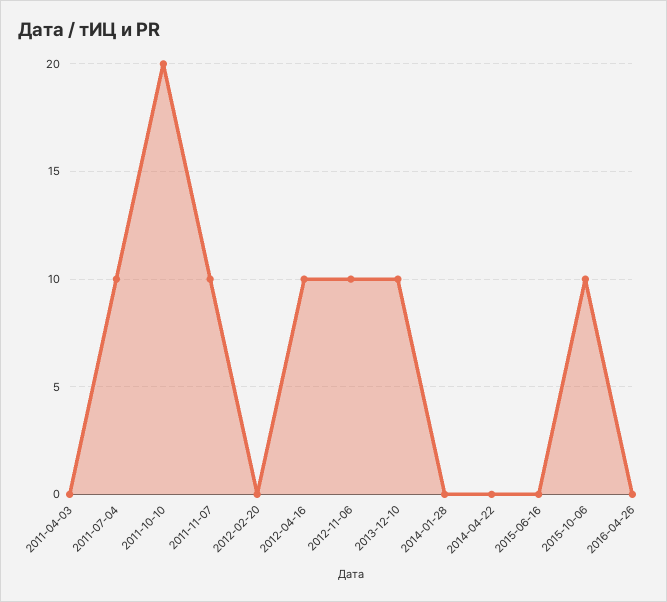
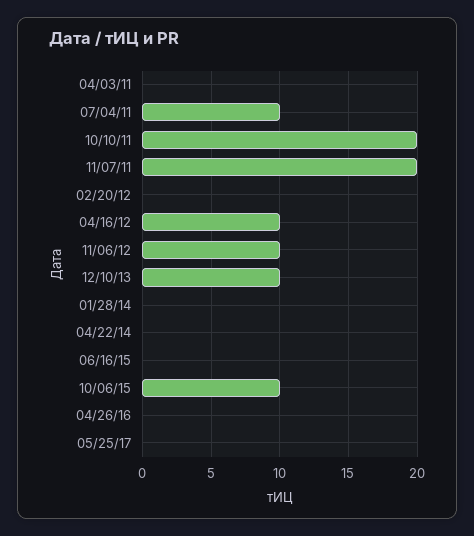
2011-11-07: 10 -> 20
05/25/17: none -> 0

